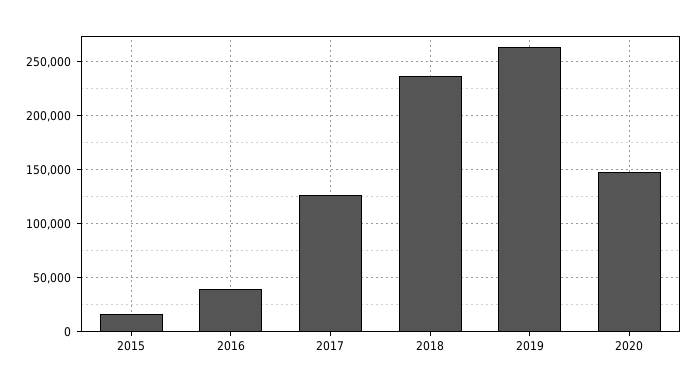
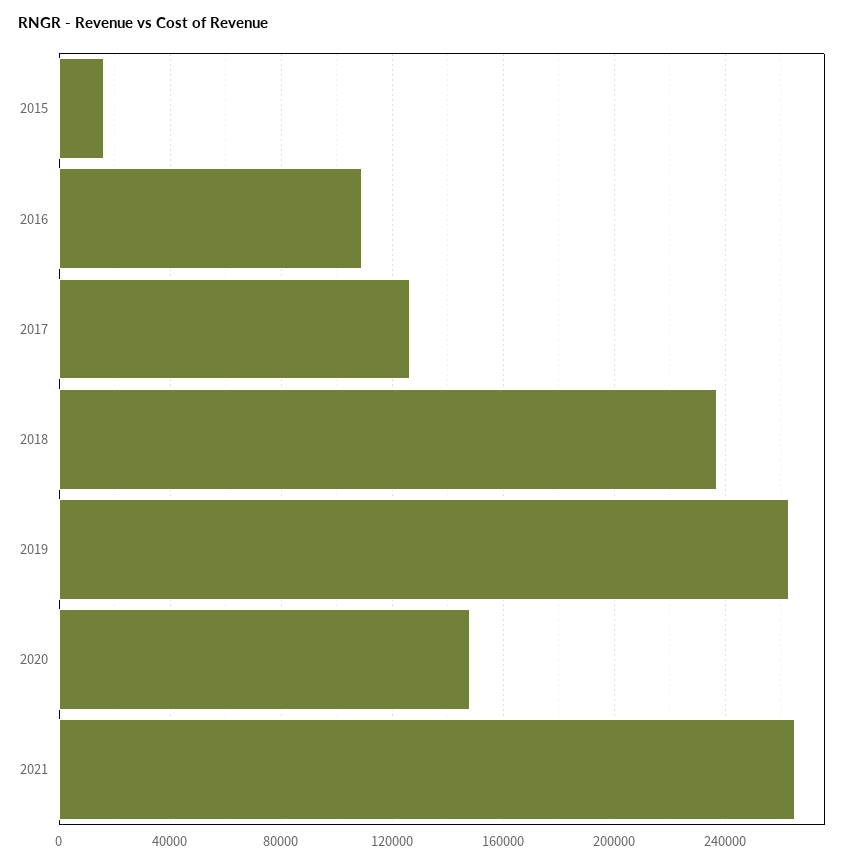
2016: 40000 -> 110000
2021: none -> 265000

